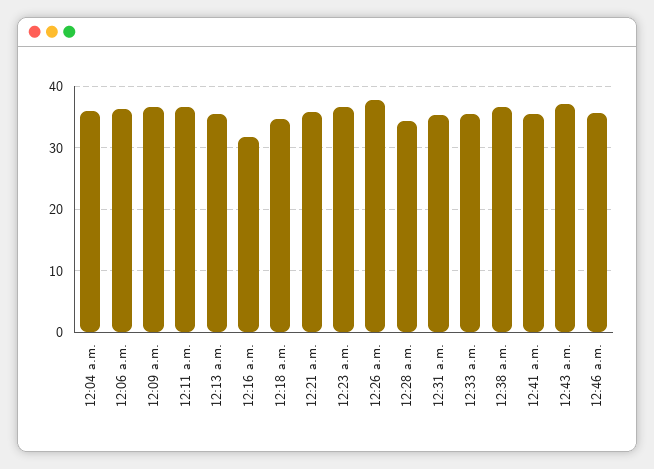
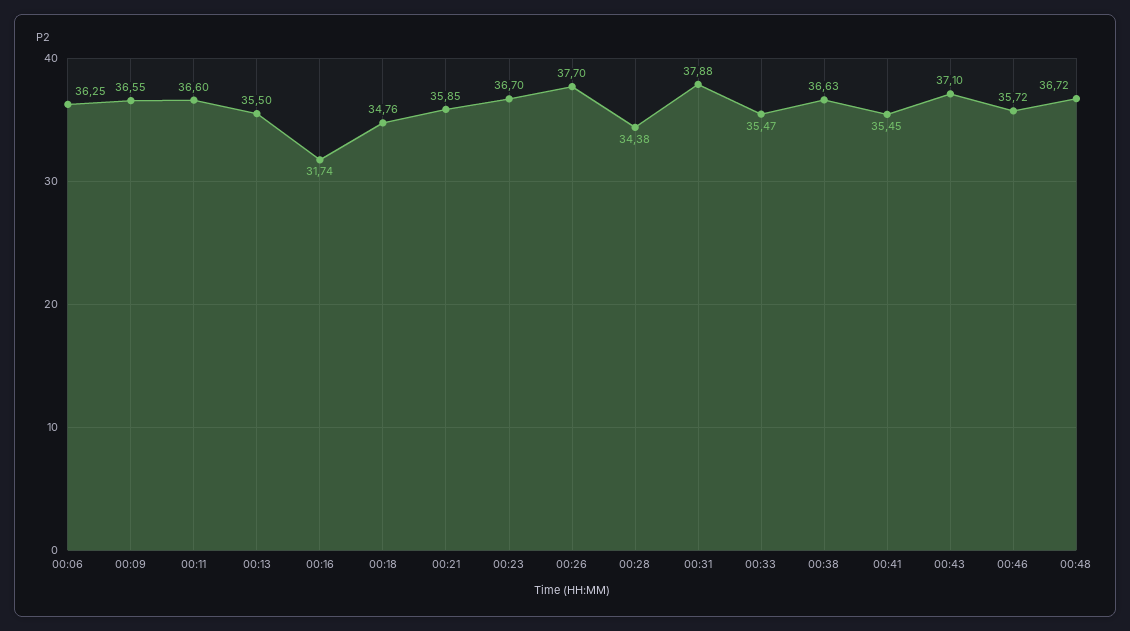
12:04 a.m.: 36 -> none
12:31 a.m.: 35 -> 37.88
00:48: none -> 36.72

